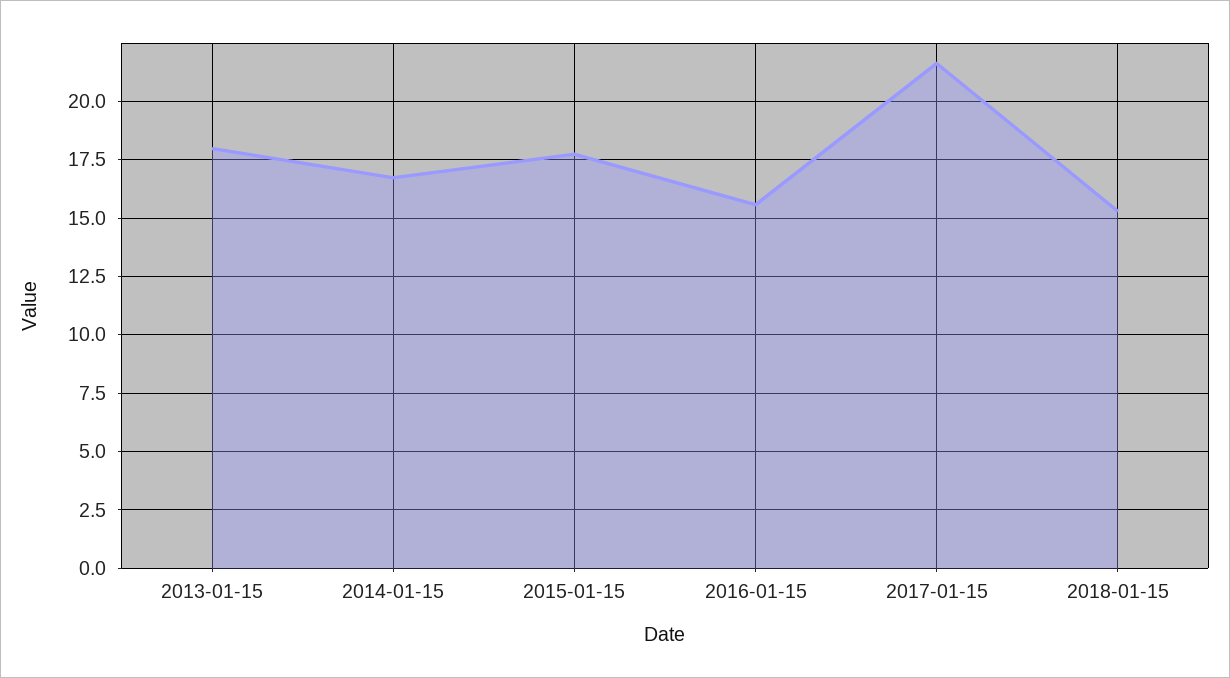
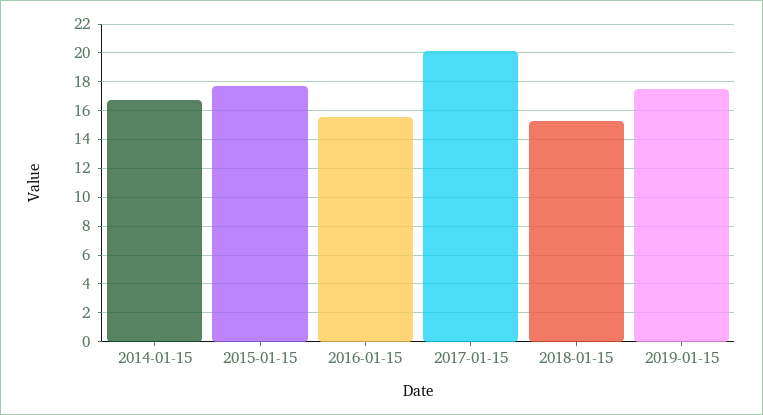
2013-01-15: 18 -> none
2017-01-15: 21.5 -> 20
2019-01-15: none -> 17.5

